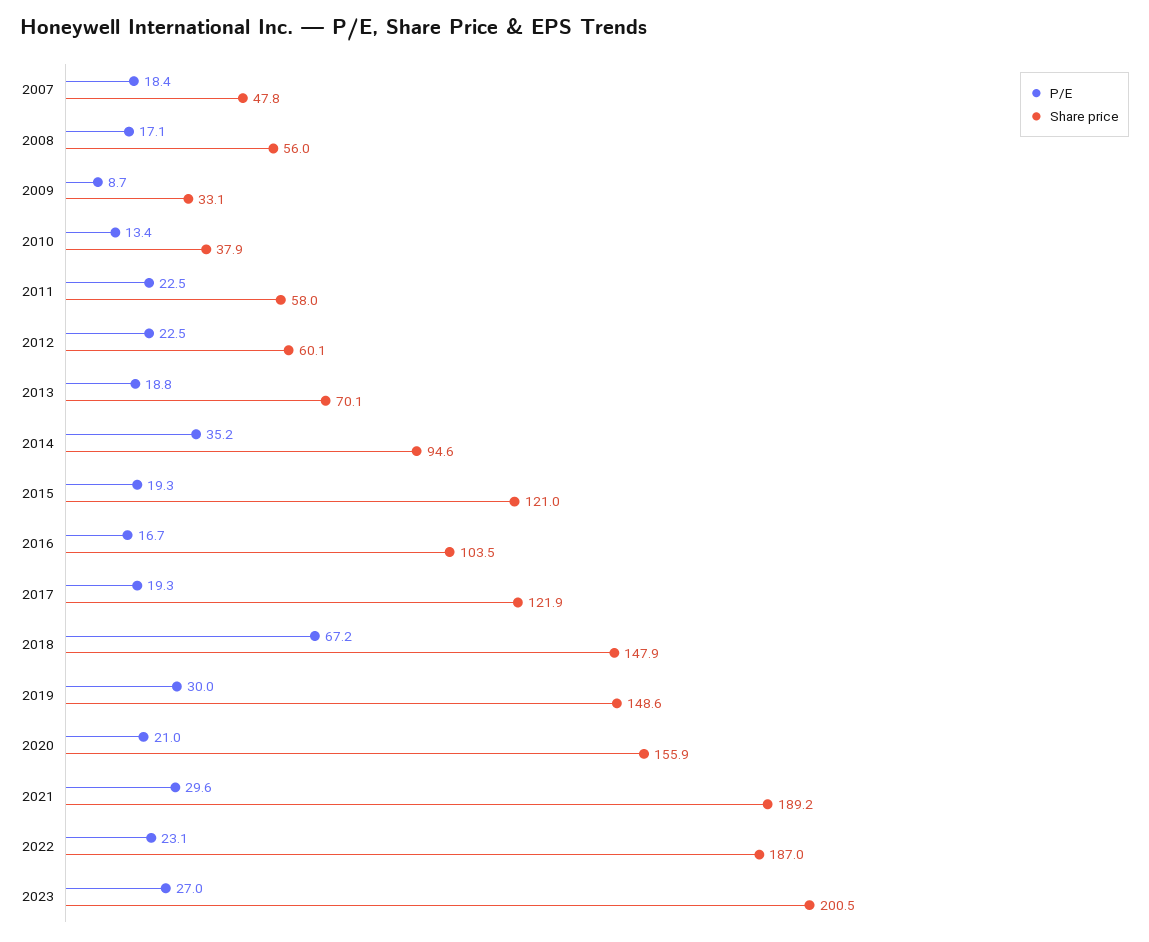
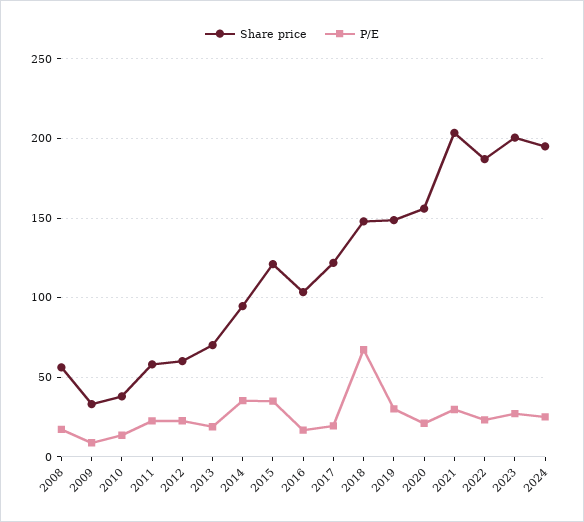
P/E, 2007: 18.4 -> none
Share price, 2007: 47.8 -> none
P/E, 2015: 19.3 -> 35
Share price, 2021: 189.2 -> 205
Share price, 2024: none -> 195
P/E, 2024: none -> 25

